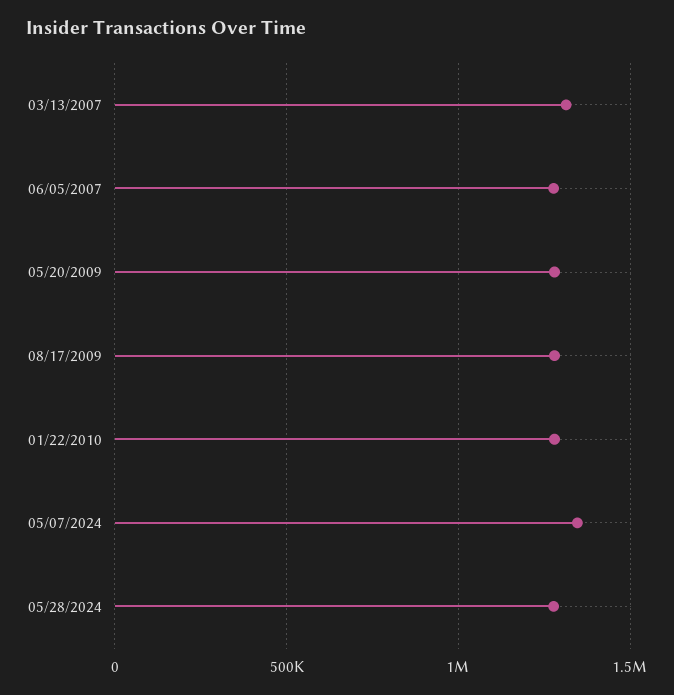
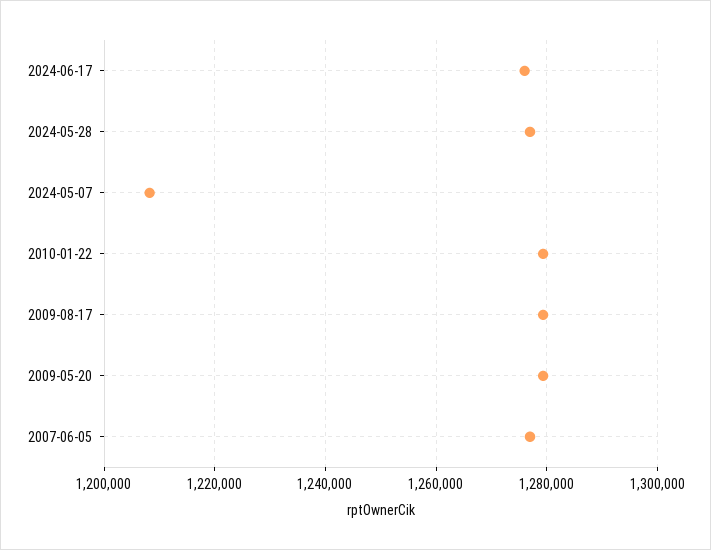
03/13/2007: 1300000 -> none
05/07/2024: 1350000 -> 1208000
2024-06-17: none -> 1276000

